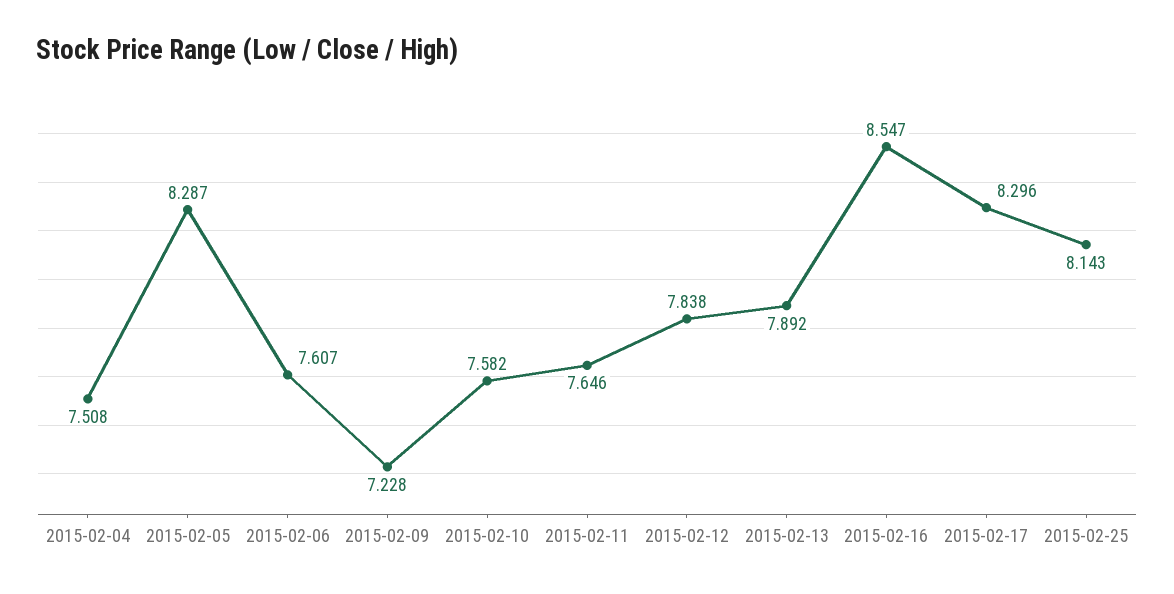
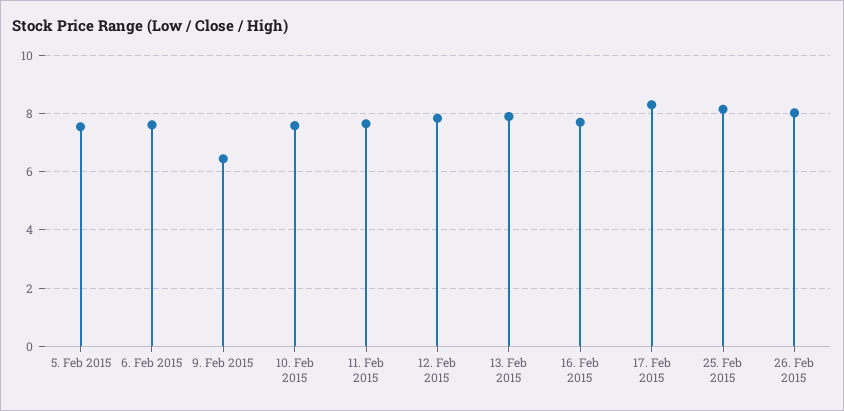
2015-02-04: 7.508 -> none
2015-02-05: 8.287 -> 7.5
2015-02-09: 7.228 -> 6.5
2015-02-16: 8.547 -> 7.75
26. Feb 2015: none -> 8

